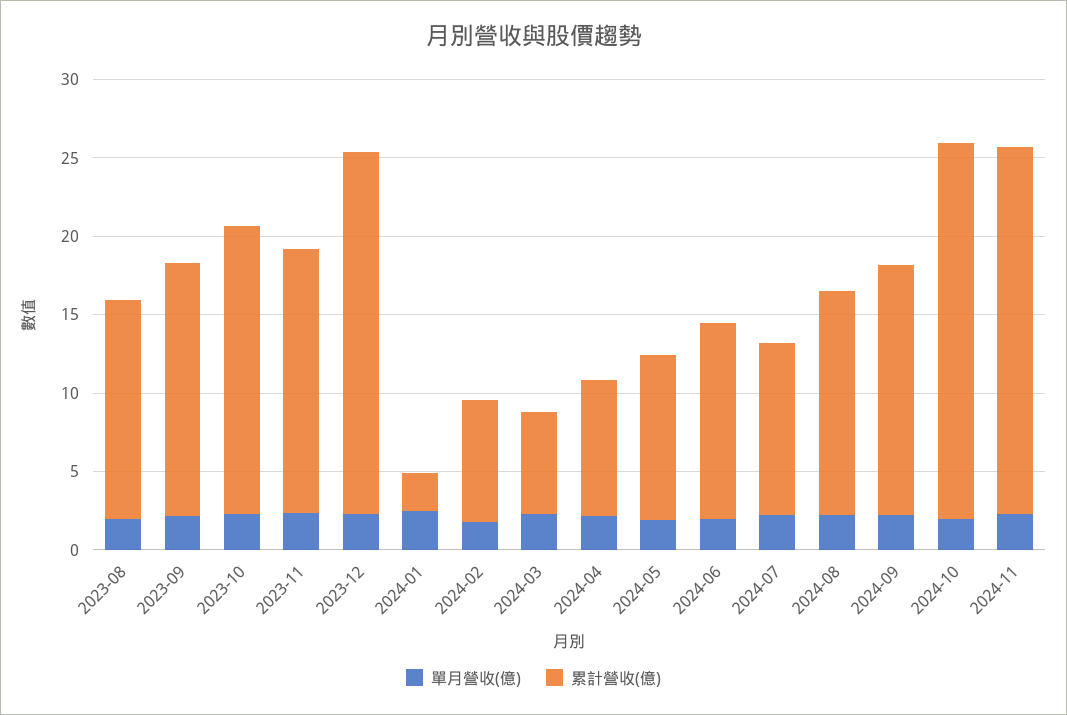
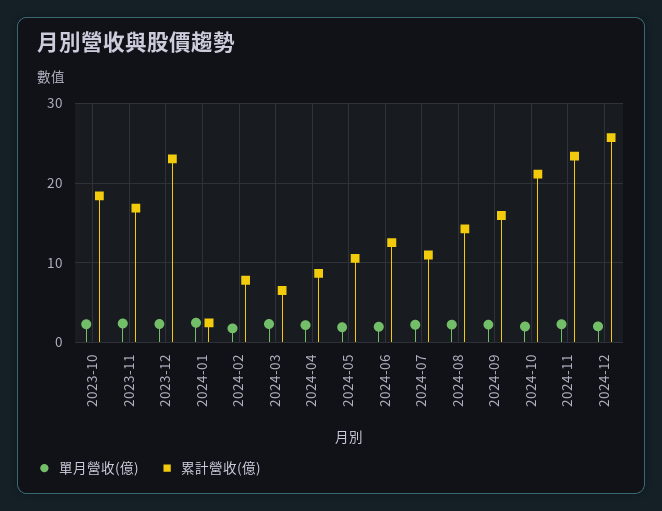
單月營收(億), 2023-08: 2 -> none
累計營收(億), 2023-08: 14 -> none
單月營收(億), 2023-09: 2 -> none
累計營收(億), 2023-09: 16 -> none
累計營收(億), 2024-10: 24 -> 21
單月營收(億), 2024-12: none -> 2
累計營收(億), 2024-12: none -> 26

